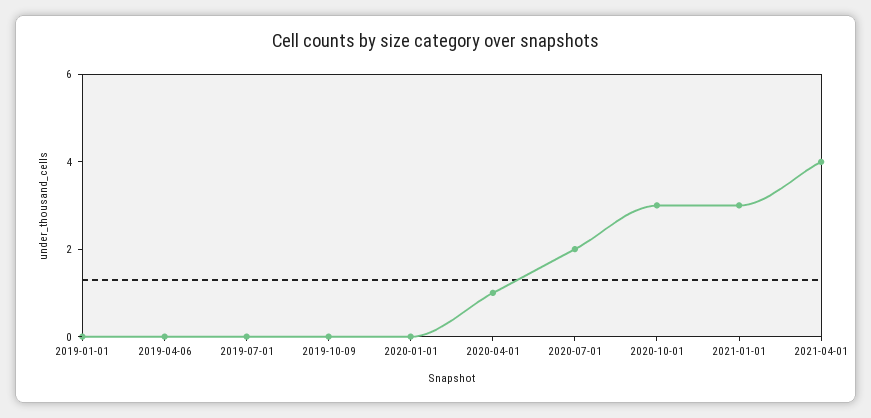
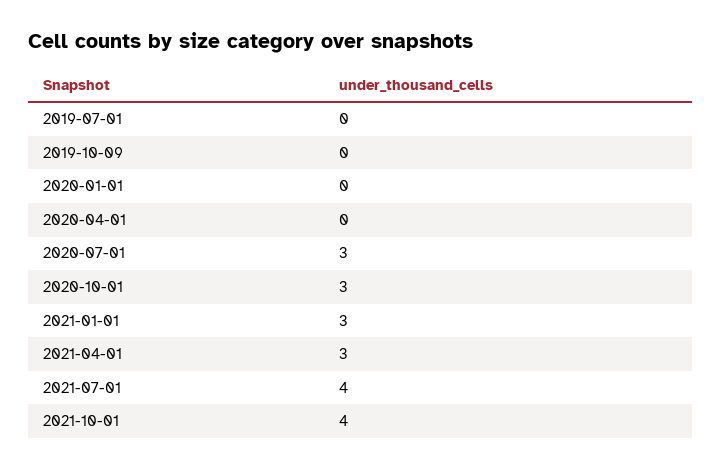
2019-01-01: 0 -> none
2019-04-06: 0 -> none
2020-04-01: 1 -> 0
2020-07-01: 2 -> 3
2021-04-01: 4 -> 3
2021-07-01: none -> 4
2021-10-01: none -> 4

